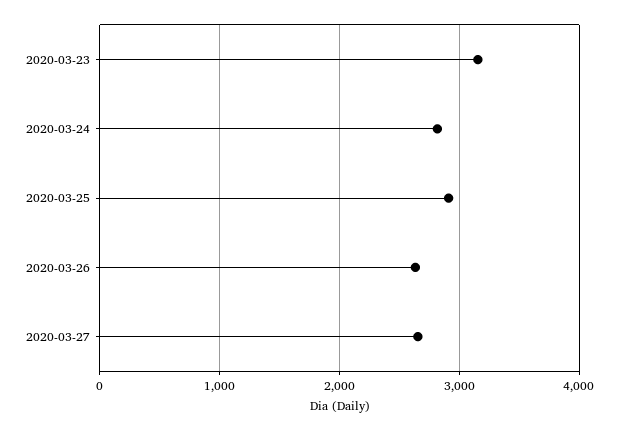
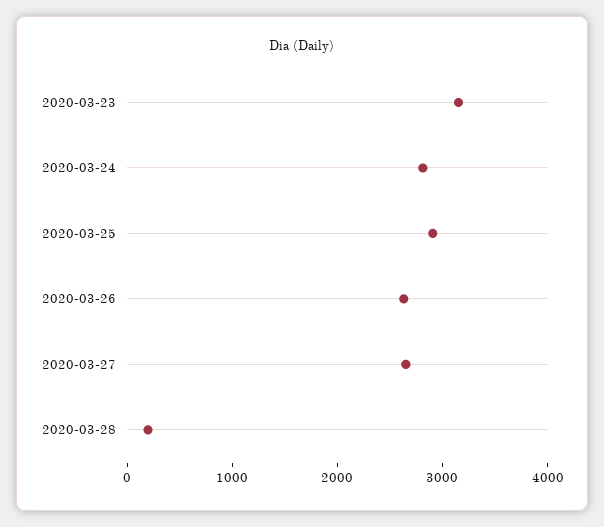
2020-03-28: none -> 200

